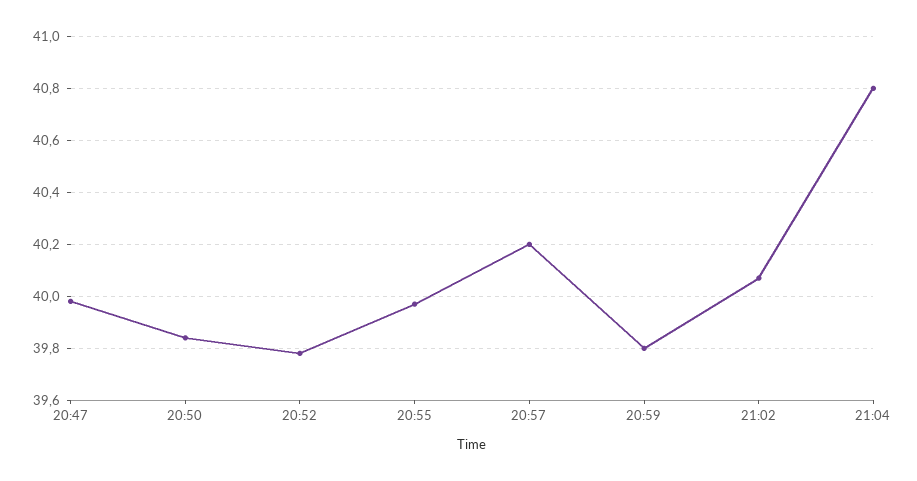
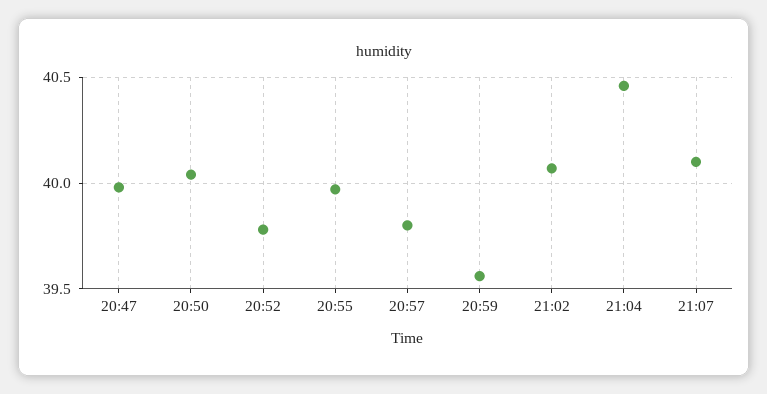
20:50: 39.85 -> 40.05
20:57: 40.2 -> 39.8
20:59: 39.8 -> 39.55
21:04: 40.8 -> 40.45
21:07: none -> 40.1

